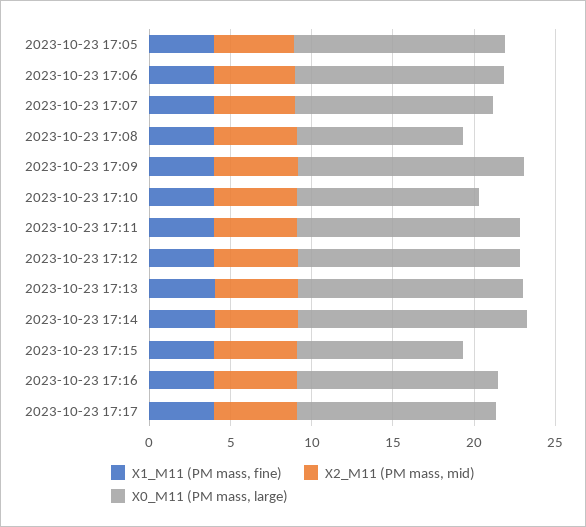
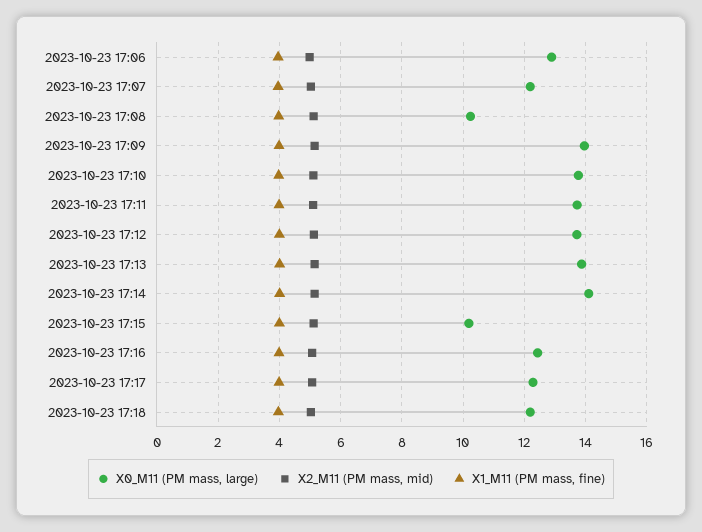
X1_M11 (PM mass, fine), 2023-10-23 17:05: 4 -> none
X2_M11 (PM mass, mid), 2023-10-23 17:05: 5 -> none
X0_M11 (PM mass, large), 2023-10-23 17:05: 13 -> none
X0_M11 (PM mass, large), 2023-10-23 17:10: 11 -> 13.8
X0_M11 (PM mass, large), 2023-10-23 17:18: none -> 12.2
X2_M11 (PM mass, mid), 2023-10-23 17:18: none -> 5
X1_M11 (PM mass, fine), 2023-10-23 17:18: none -> 4

